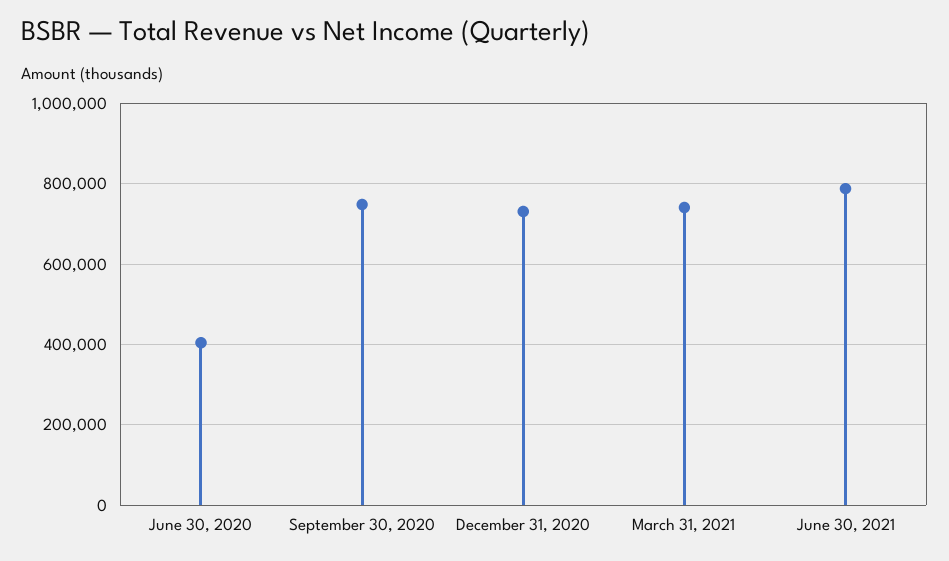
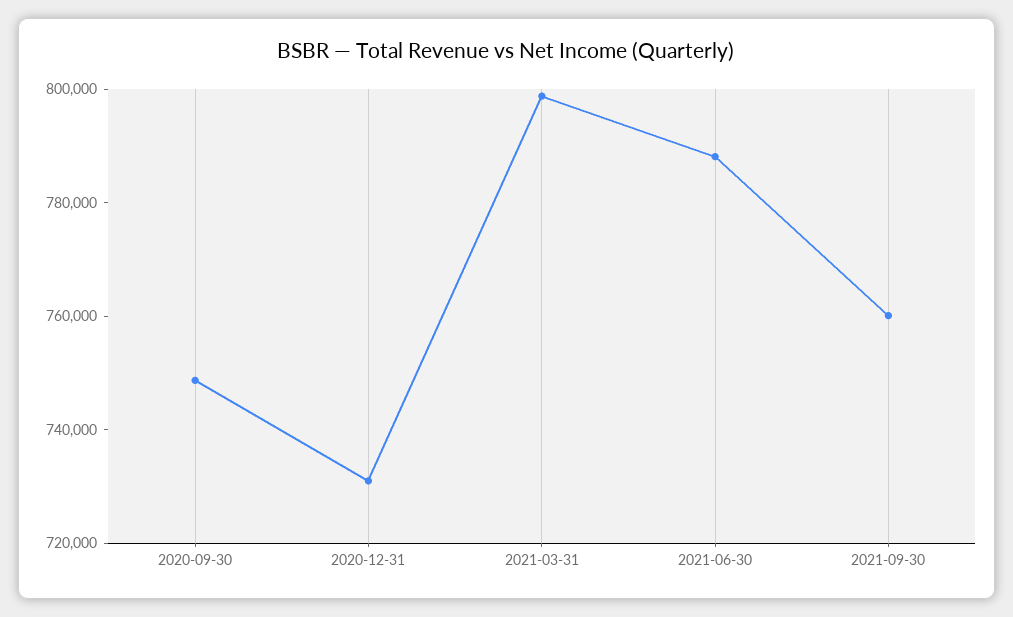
June 30, 2020: 400000 -> none
March 31, 2021: 740000 -> 800000
2021-09-30: none -> 760000

